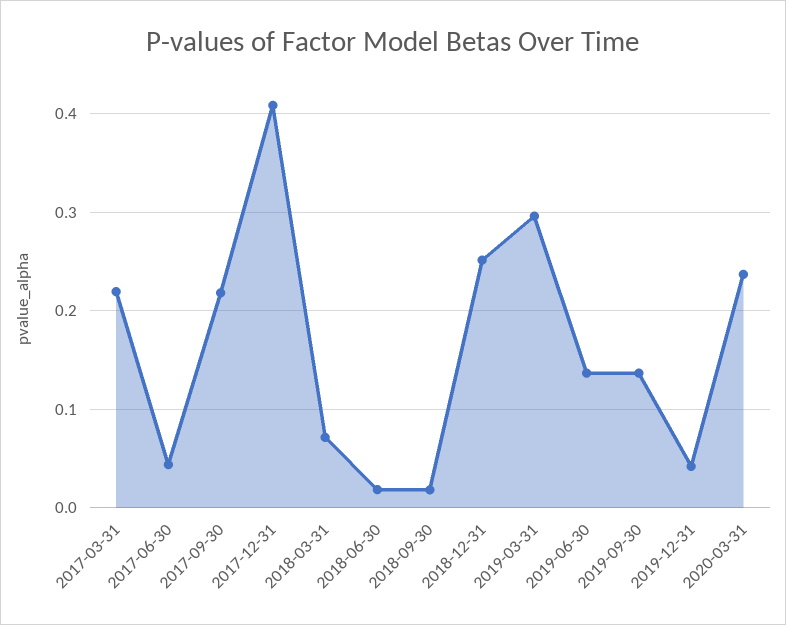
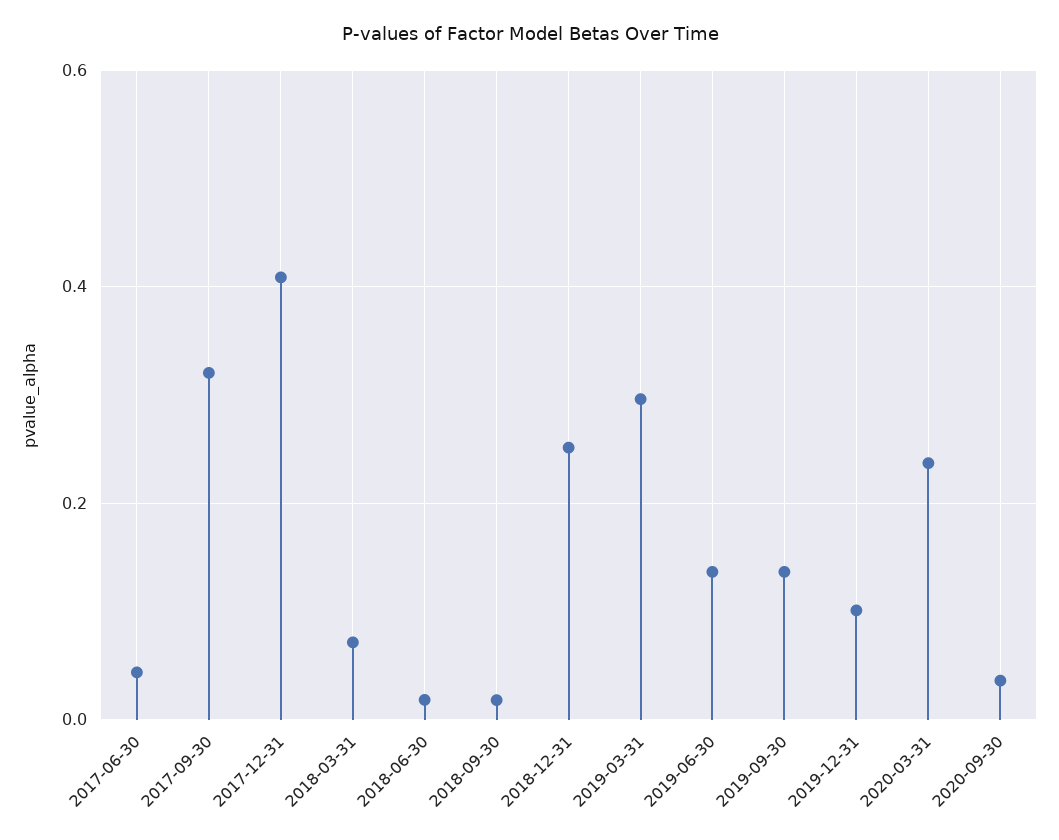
2017-03-31: 0.22 -> none
2017-09-30: 0.22 -> 0.32
2019-12-31: 0.04 -> 0.1
2020-09-30: none -> 0.04

